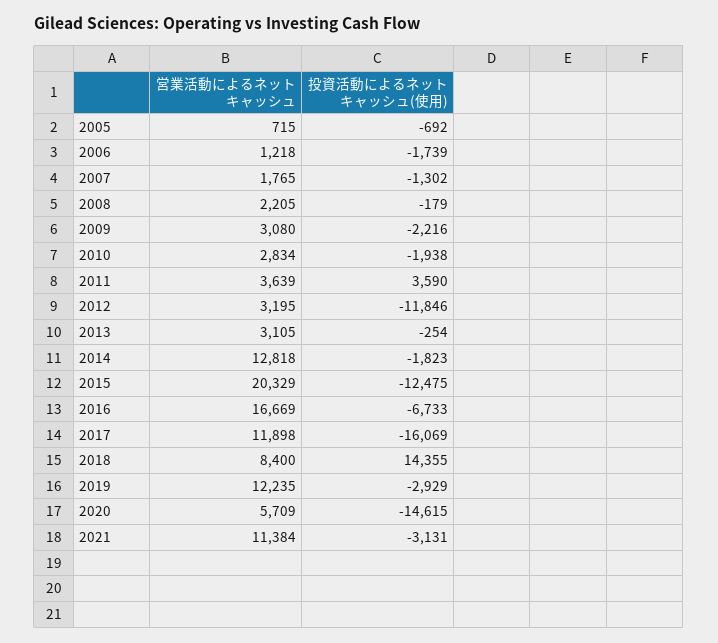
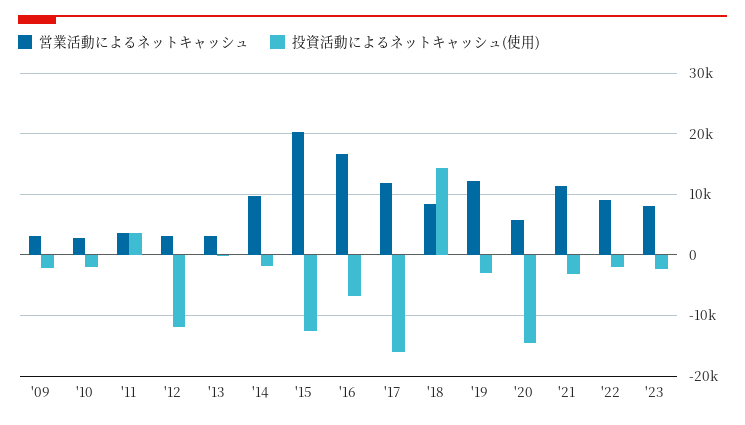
営業活動によるネットキャッシュ, 2005: 715 -> none
投資活動によるネットキャッシュ(使用), 2005: -692 -> none
営業活動によるネットキャッシュ, 2006: 1218 -> none
投資活動によるネットキャッシュ(使用), 2006: -1739 -> none
営業活動によるネットキャッシュ, 2007: 1765 -> none
投資活動によるネットキャッシュ(使用), 2007: -1302 -> none
営業活動によるネットキャッシュ, 2008: 2205 -> none
投資活動によるネットキャッシュ(使用), 2008: -179 -> none
営業活動によるネットキャッシュ, 2014: 12818 -> 10000
営業活動によるネットキャッシュ, '22: none -> 9000
投資活動によるネットキャッシュ(使用), '22: none -> -2000
営業活動によるネットキャッシュ, '23: none -> 8000
投資活動によるネットキャッシュ(使用), '23: none -> -2000

